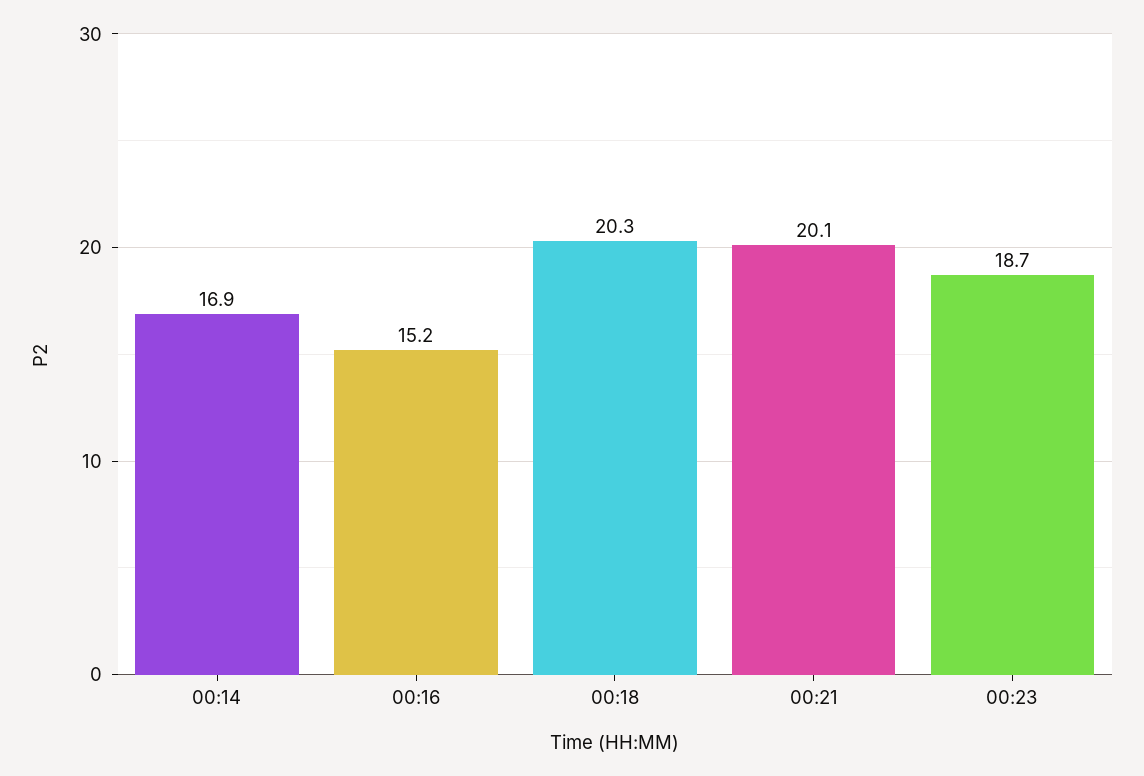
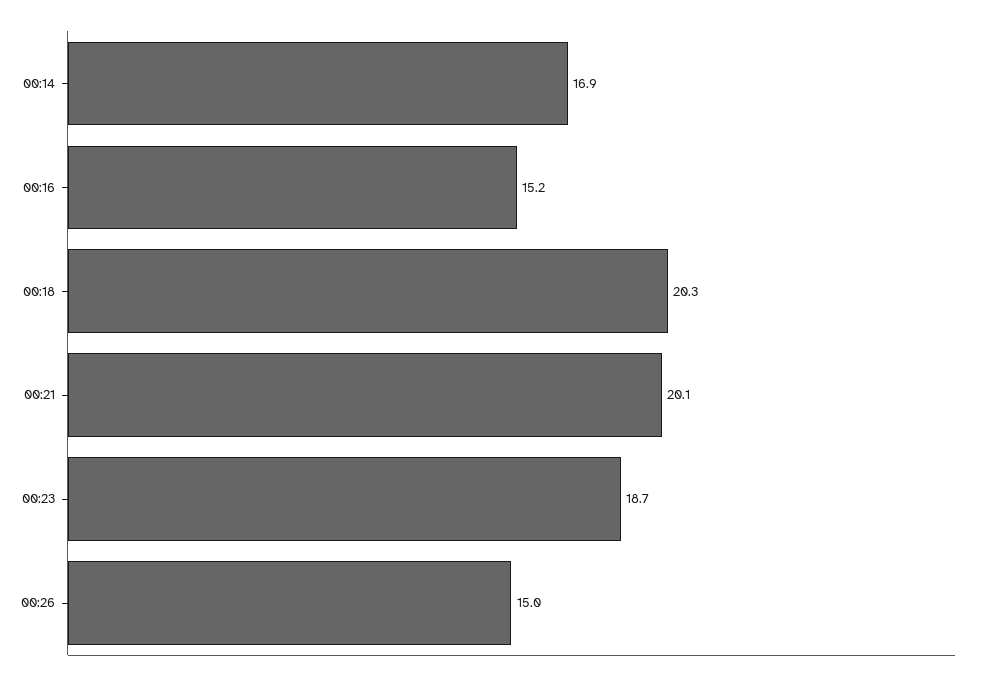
00:26: none -> 15

